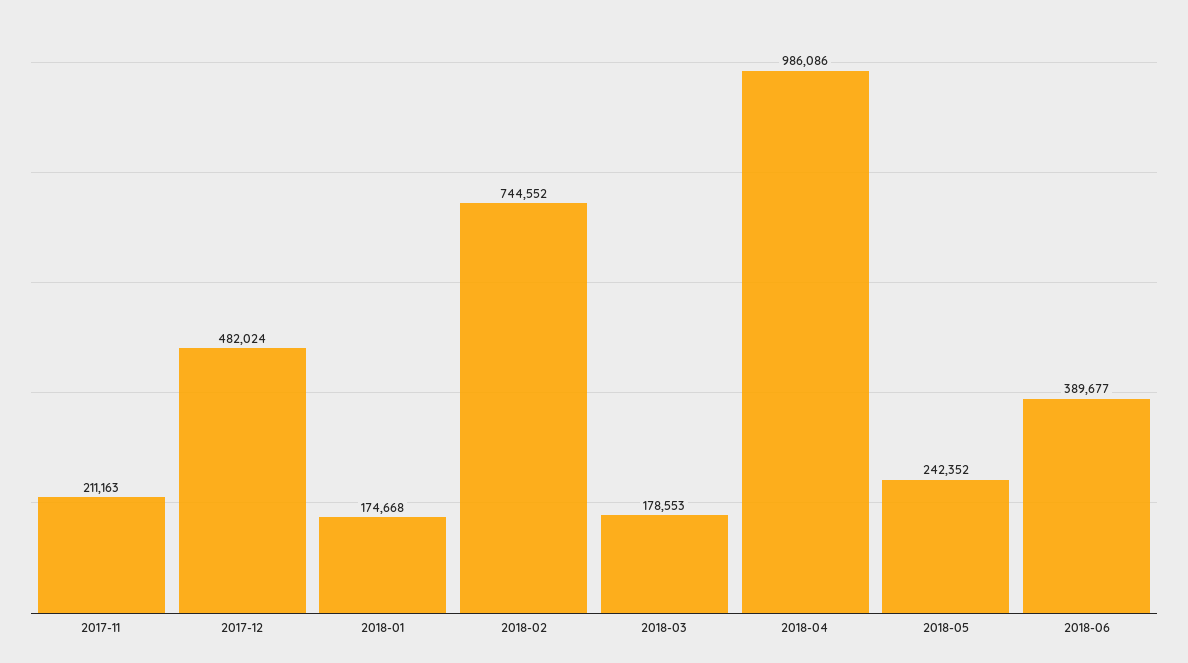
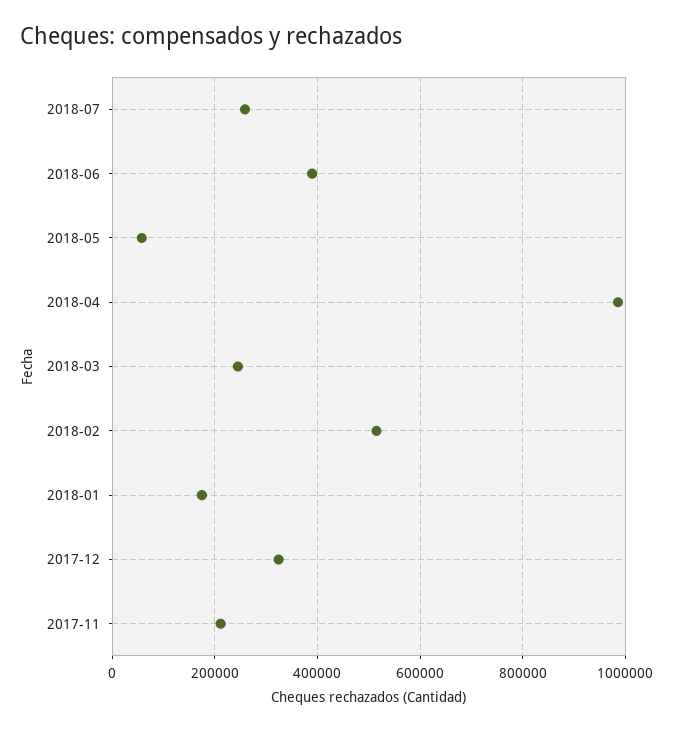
2017-12: 482024 -> 320000
2018-02: 744552 -> 520000
2018-03: 178553 -> 240000
2018-05: 242352 -> 60000
2018-07: none -> 260000

